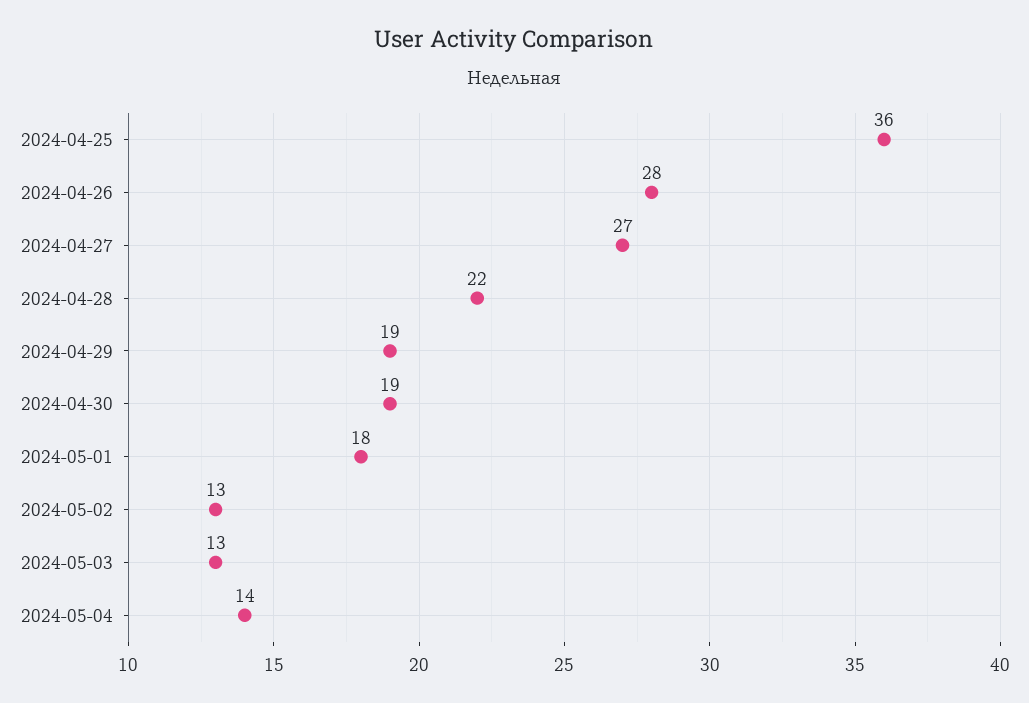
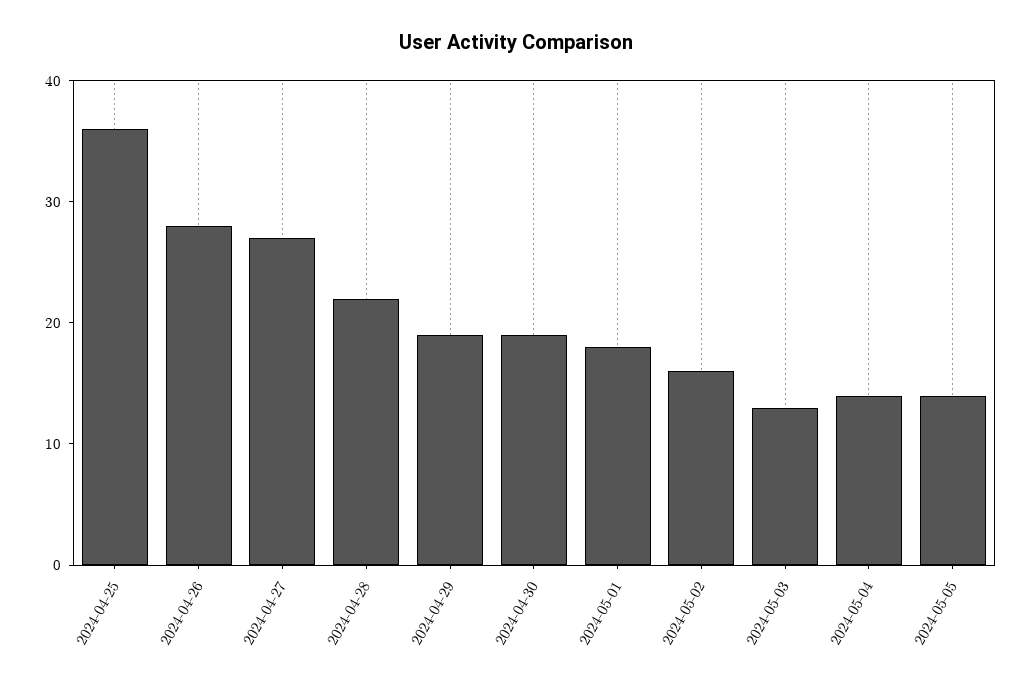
2024-05-02: 13 -> 16
2024-05-05: none -> 14

